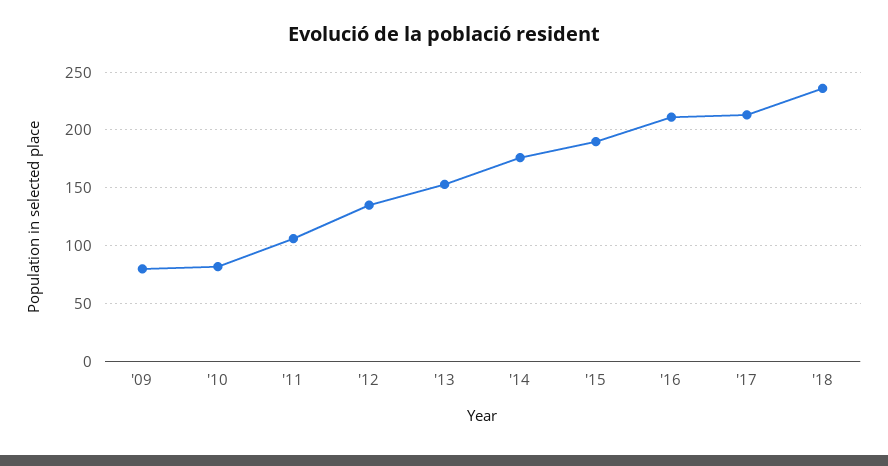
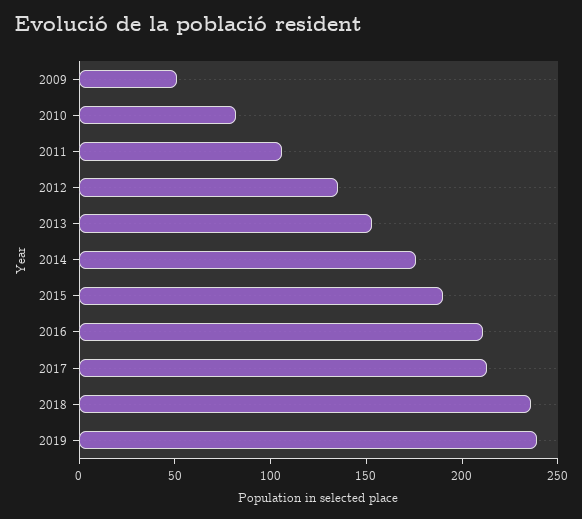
'09: 80 -> 50
2019: none -> 240

